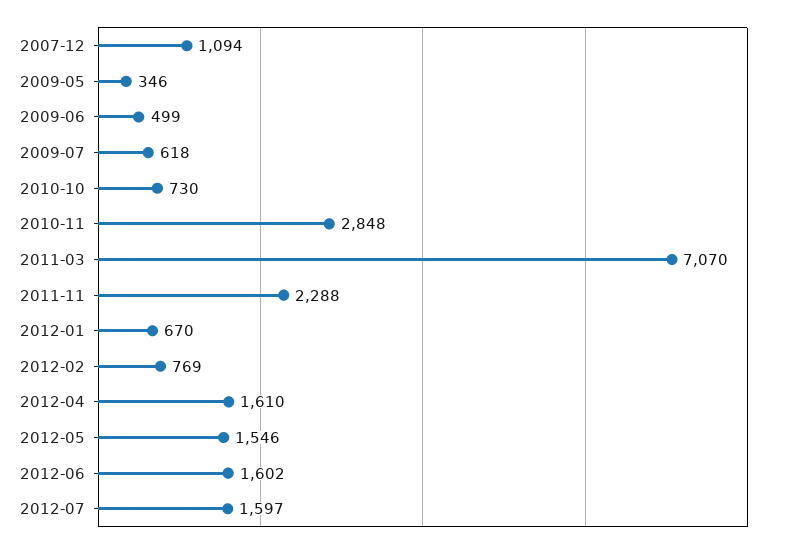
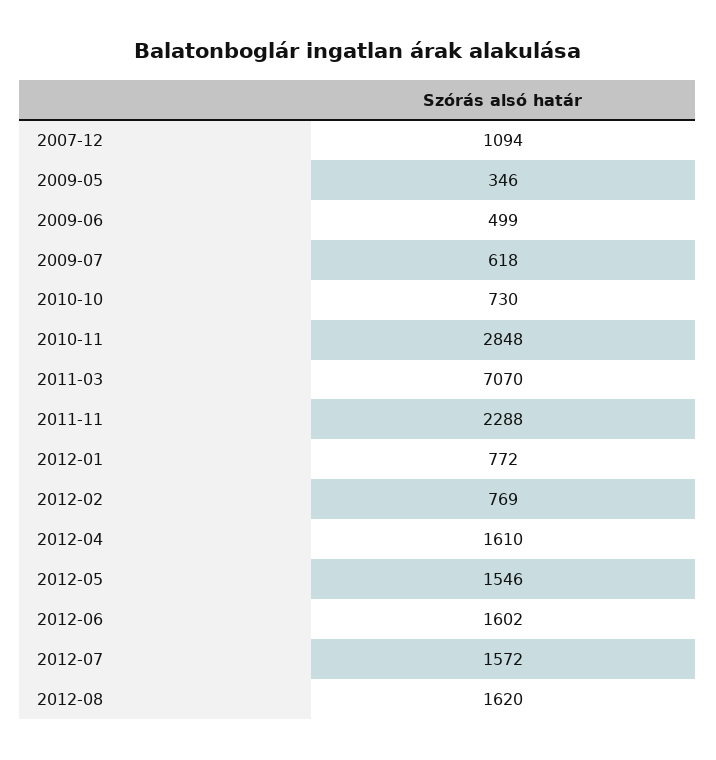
2012-01: 670 -> 772
2012-07: 1597 -> 1572
2012-08: none -> 1620

